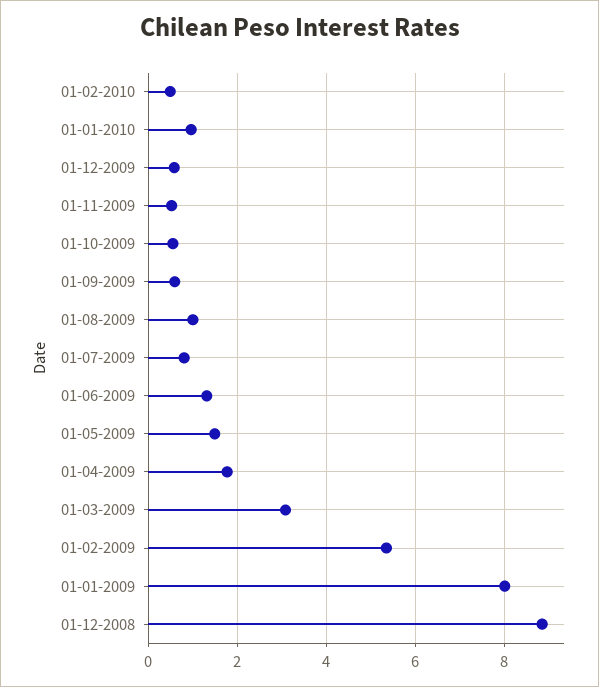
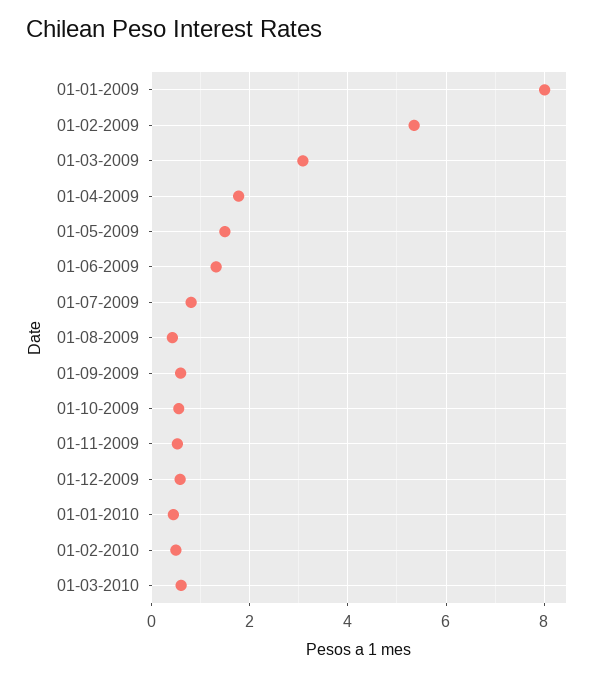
01-01-2010: 1 -> 0.4
01-08-2009: 1 -> 0.4
01-12-2008: 8.8 -> none
01-03-2010: none -> 0.6

